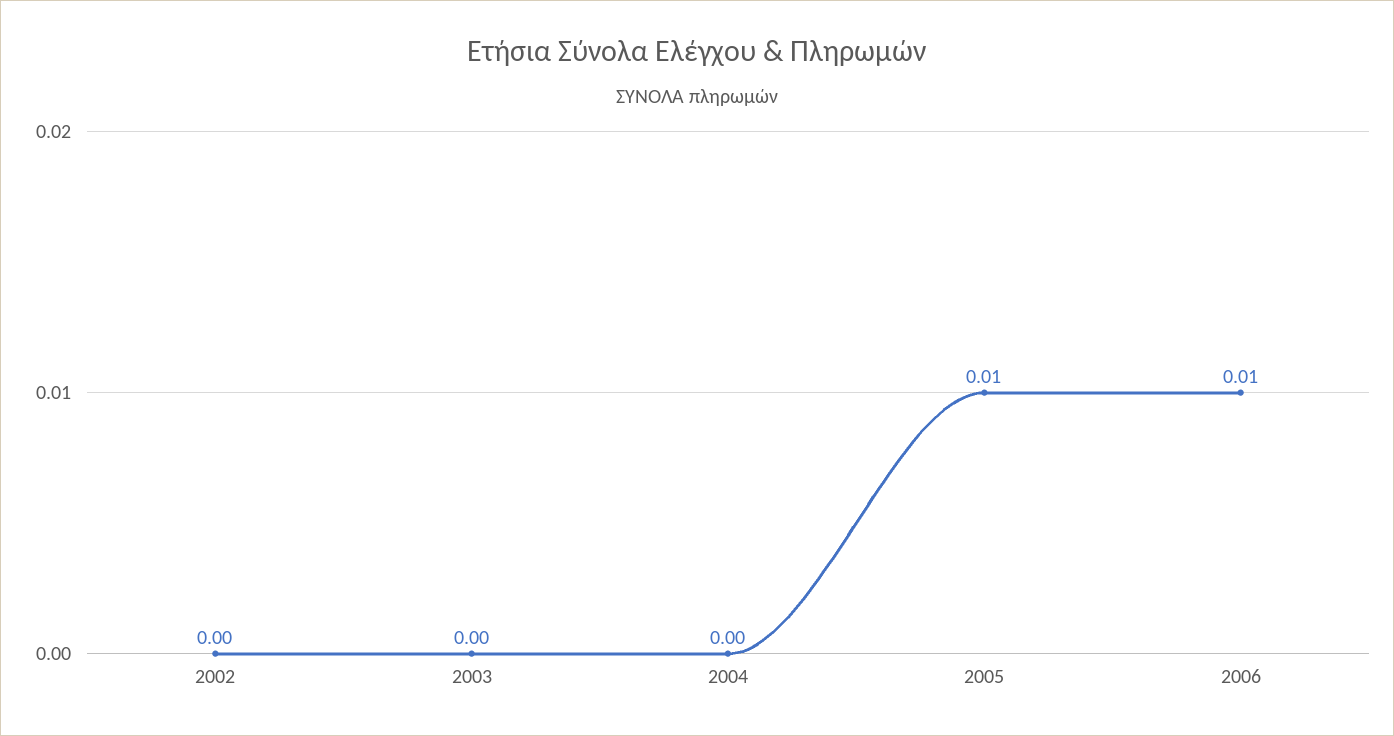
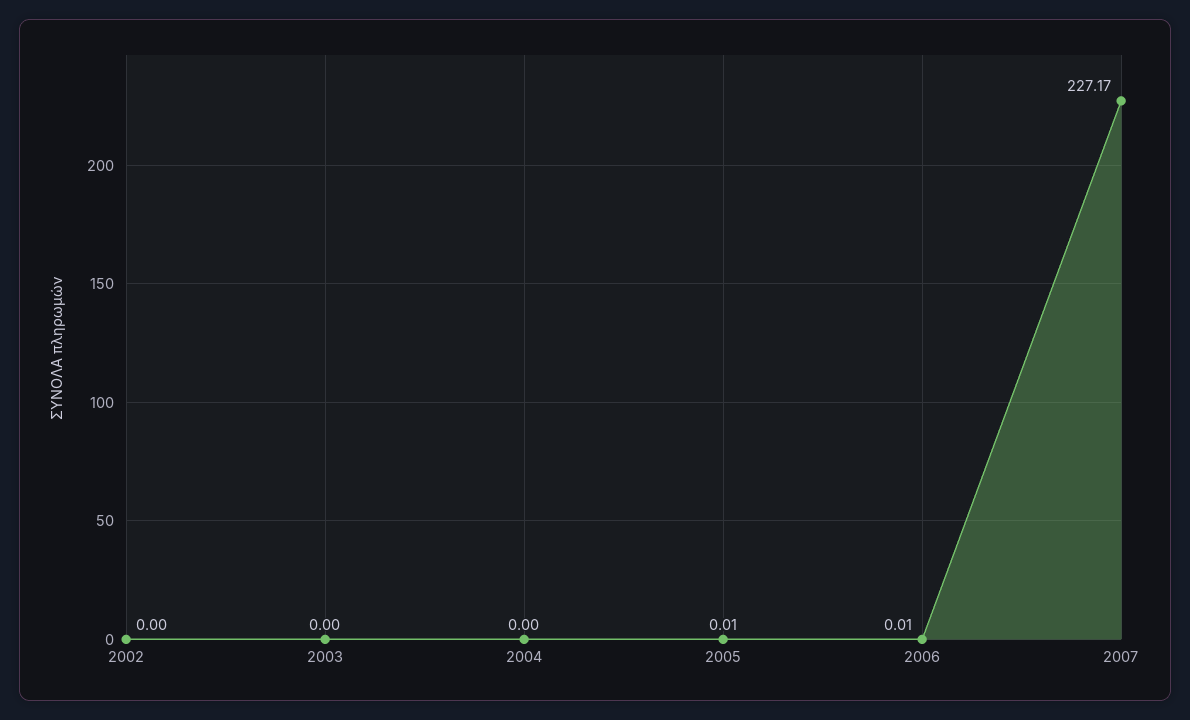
2007: none -> 227.17

